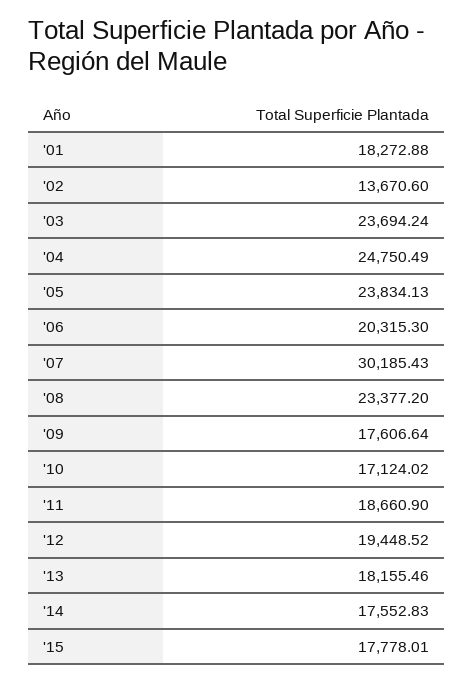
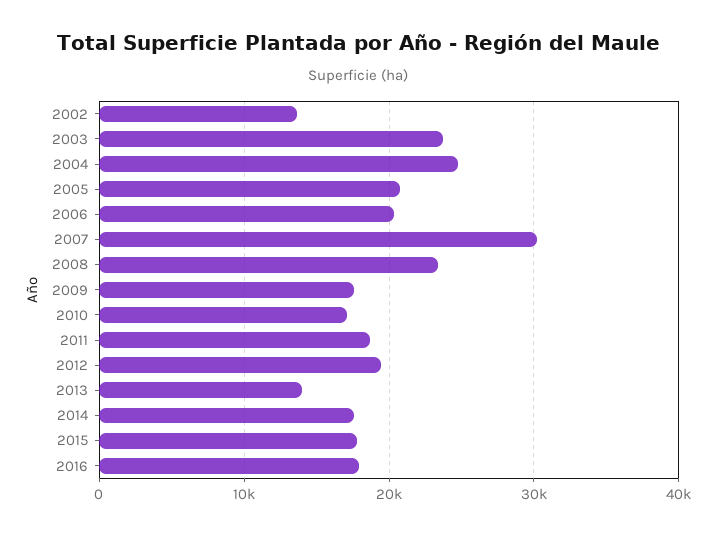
'01: 18272.88 -> none
'05: 23834.13 -> 21000
'13: 18155.46 -> 14000
2016: none -> 18000

